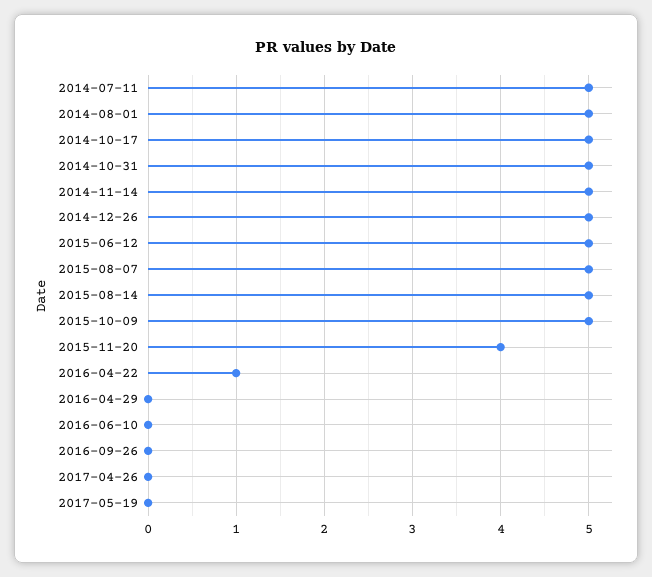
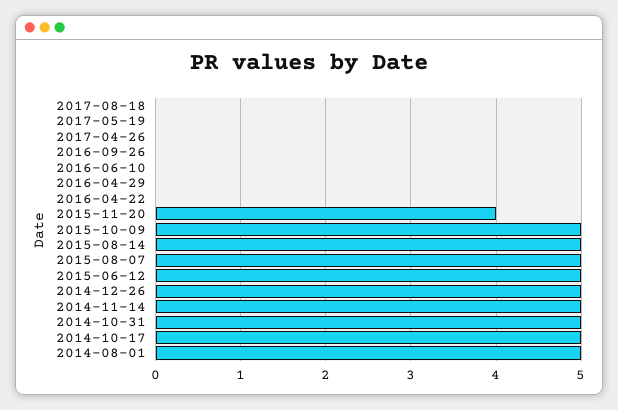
2014-07-11: 5 -> none
2016-04-22: 1 -> 0
2017-08-18: none -> 0

